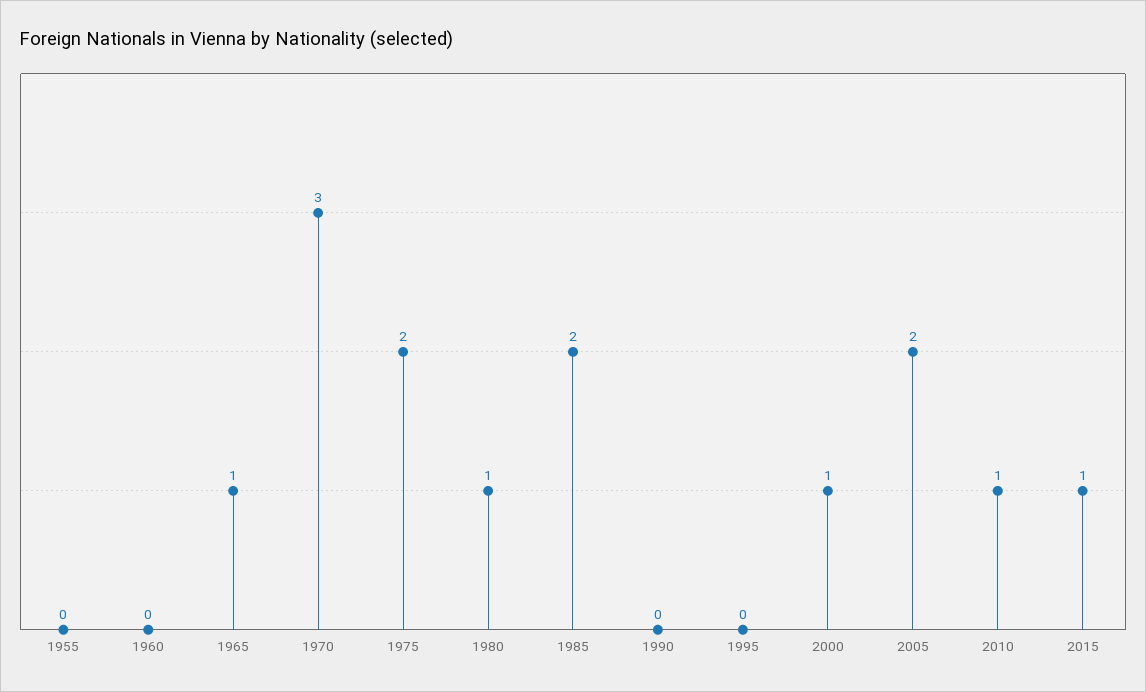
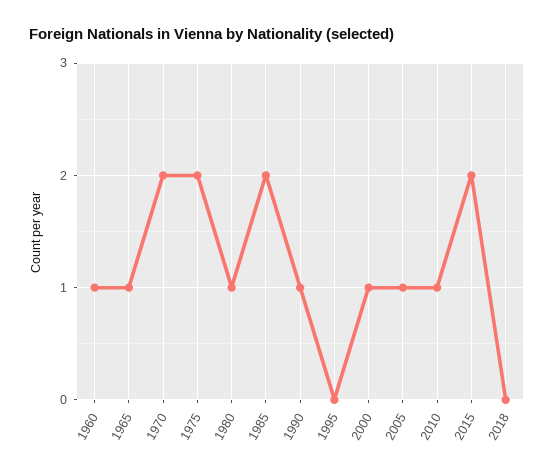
1955: 0 -> none
1960: 0 -> 1
1970: 3 -> 2
1990: 0 -> 1
2005: 2 -> 1
2015: 1 -> 2
2018: none -> 0

